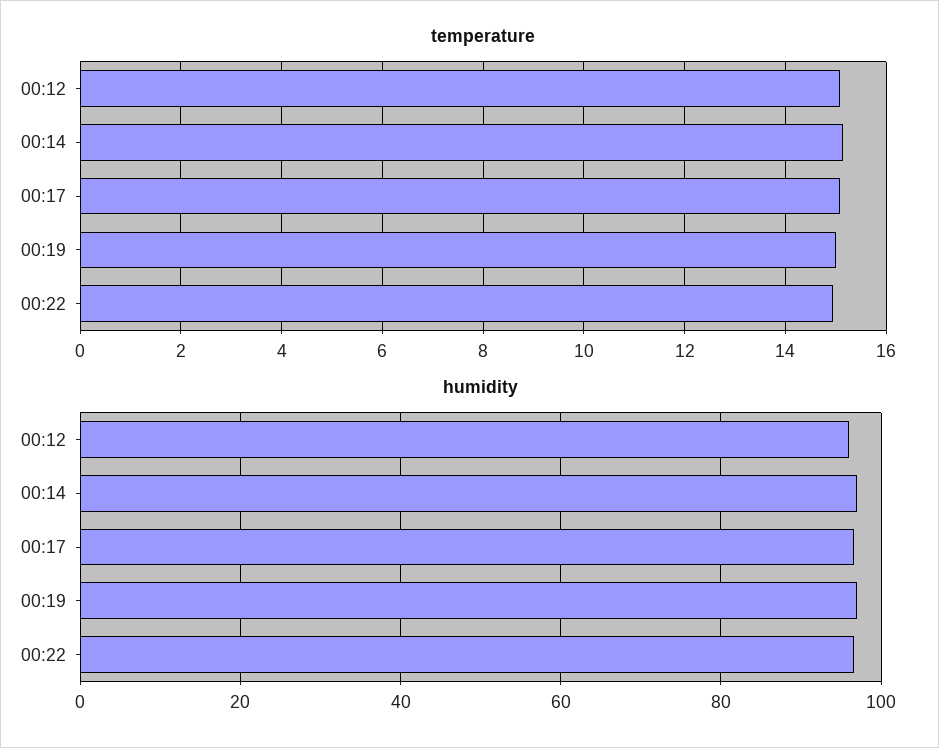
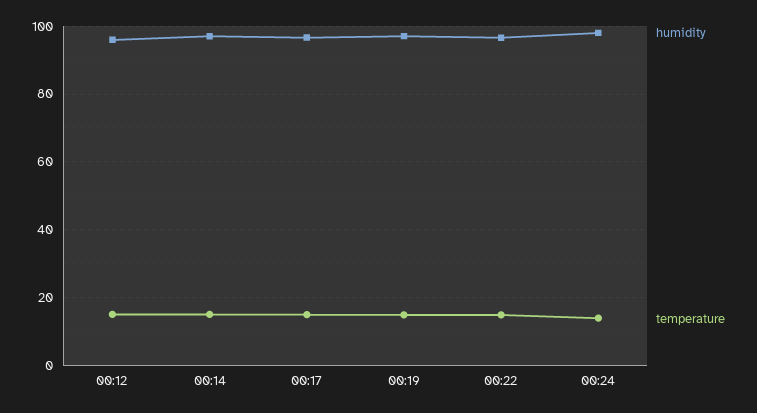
humidity, 00:24: none -> 98
temperature, 00:24: none -> 14

